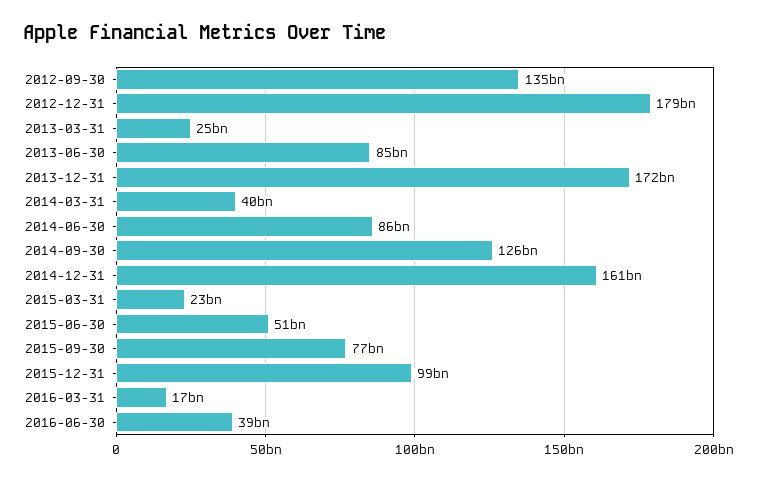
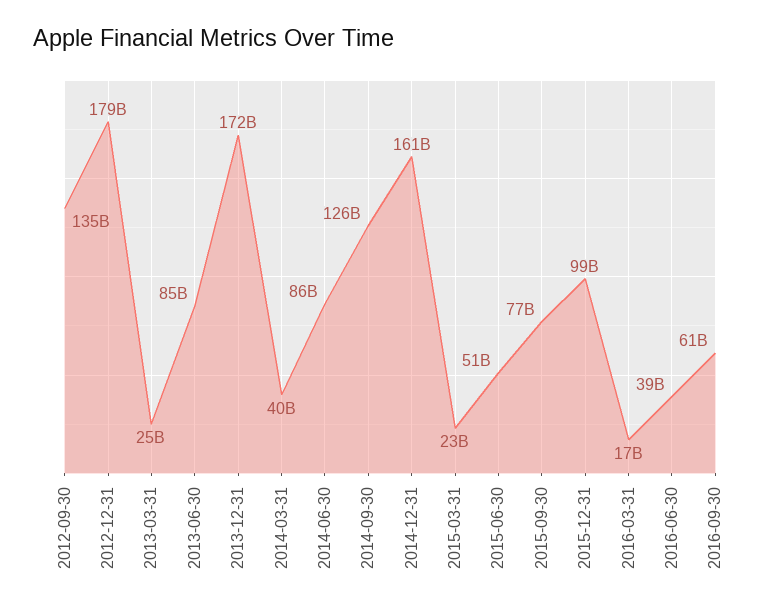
2016-09-30: none -> 61000000000

